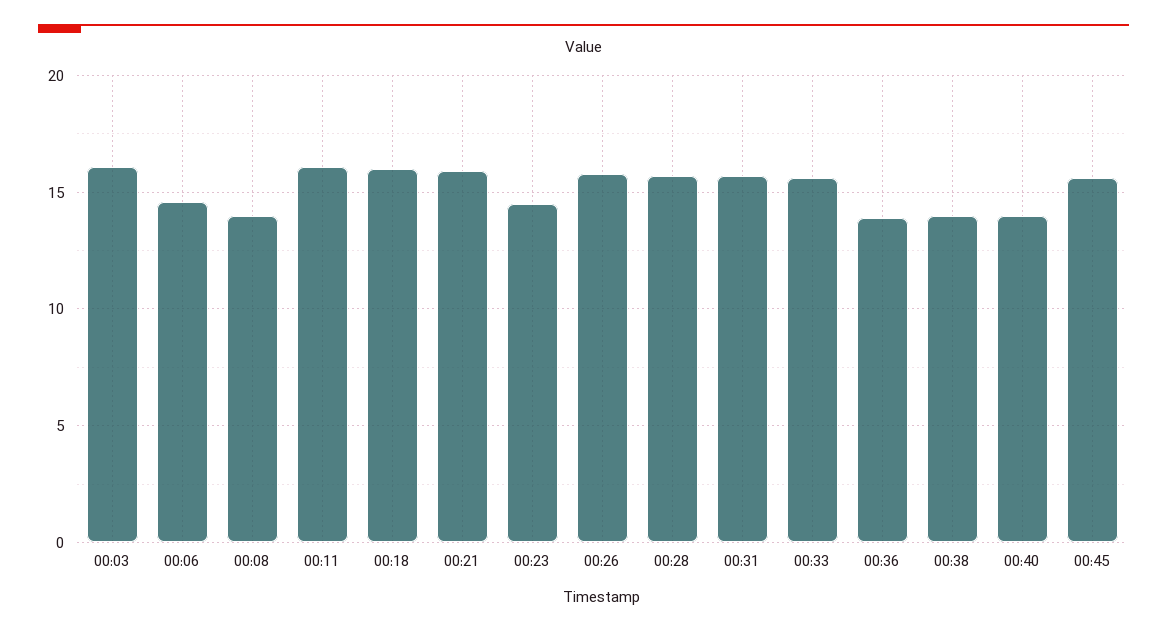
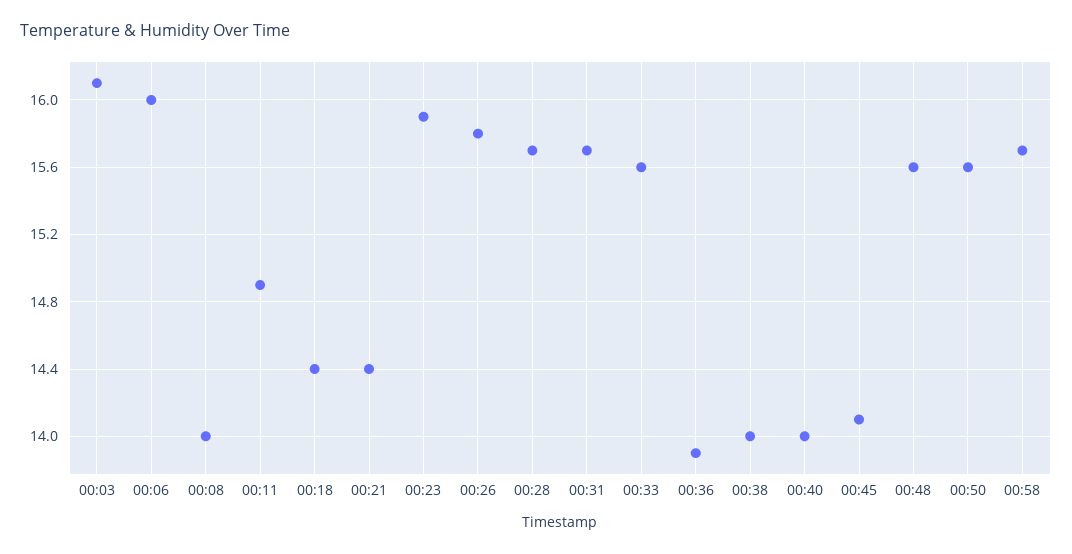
00:06: 14.5 -> 16
00:11: 16 -> 14.9
00:18: 16 -> 14.4
00:21: 16 -> 14.4
00:23: 14.5 -> 15.9
00:45: 15.5 -> 14.1
00:48: none -> 15.6
00:50: none -> 15.6
00:58: none -> 15.7

